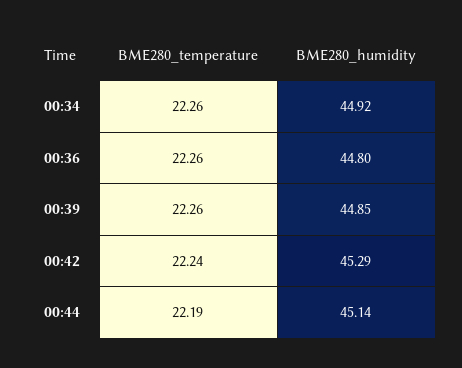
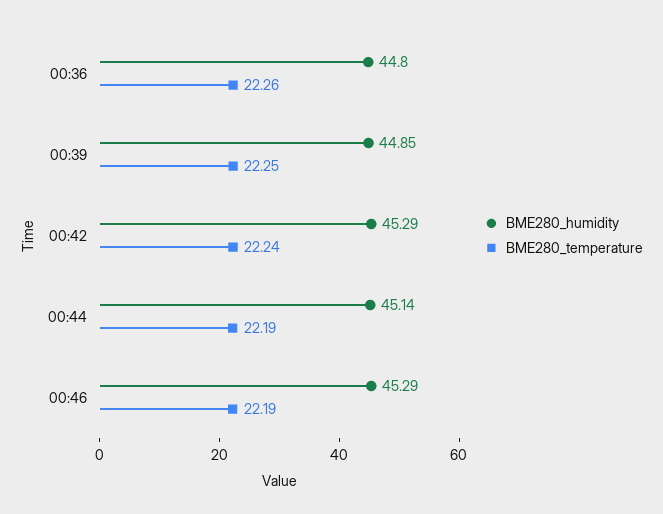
BME280_temperature, 00:34: 22.26 -> none
BME280_humidity, 00:34: 44.92 -> none
BME280_temperature, 00:39: 22.26 -> 22.25
BME280_humidity, 00:46: none -> 45.29
BME280_temperature, 00:46: none -> 22.19

